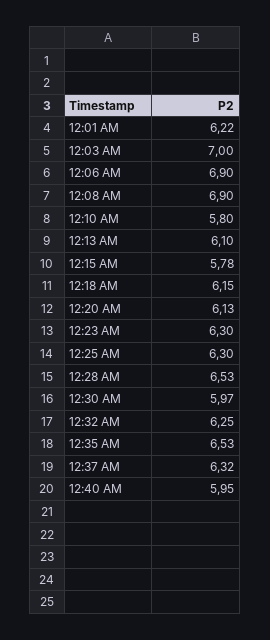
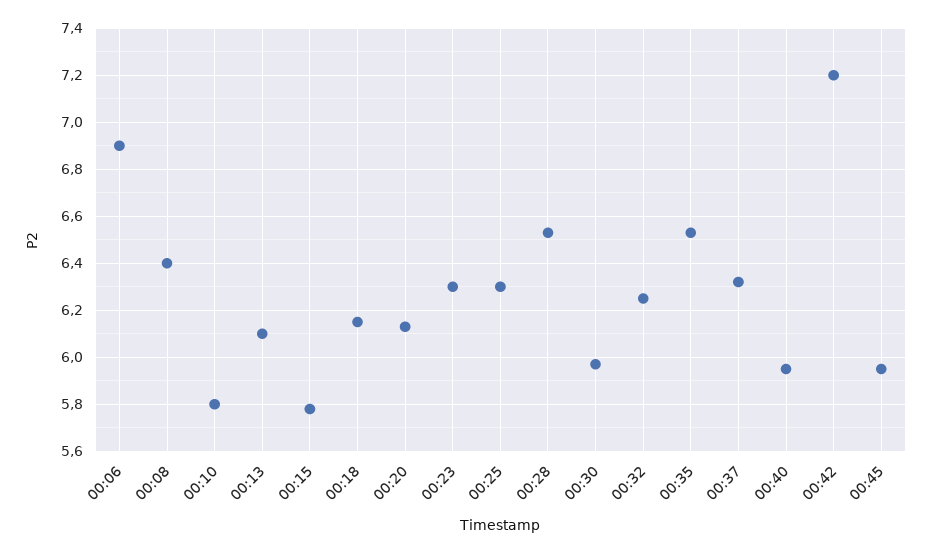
12:01 AM: 6.22 -> none
12:03 AM: 7 -> none
12:08 AM: 6.9 -> 6.4
00:42: none -> 7.2
00:45: none -> 5.95

